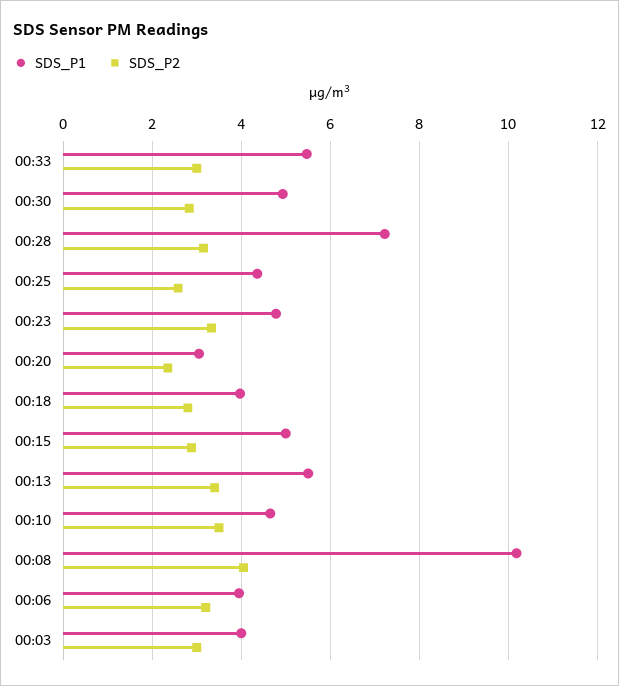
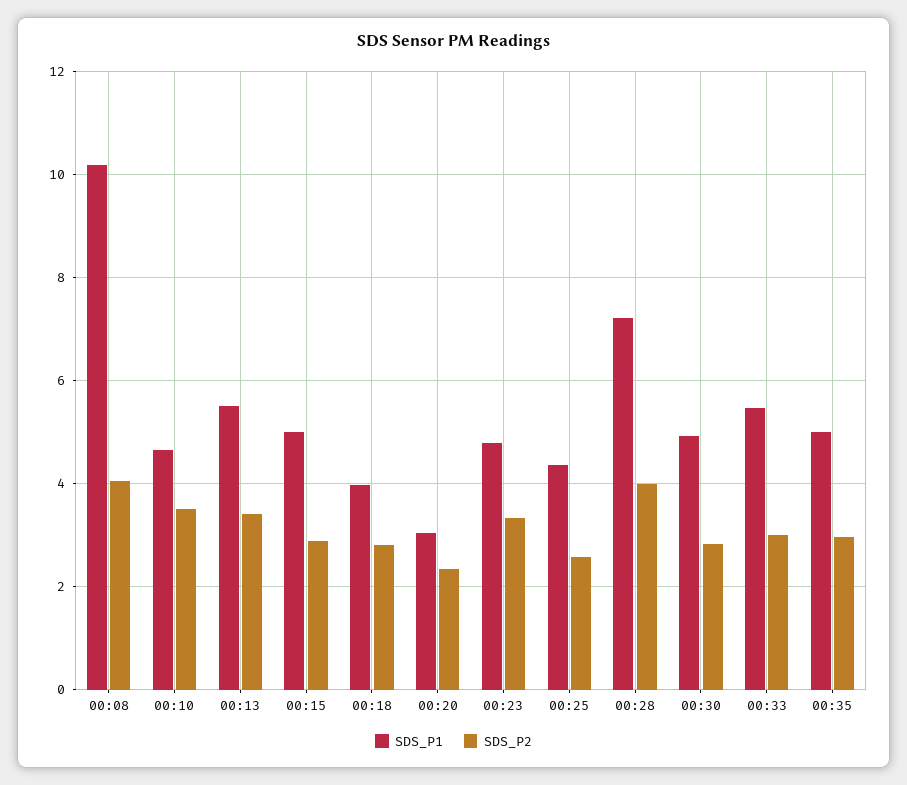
SDS_P2, 00:28: 3.2 -> 4
SDS_P1, 00:06: 4 -> none
SDS_P2, 00:06: 3.2 -> none
SDS_P1, 00:03: 4 -> none
SDS_P2, 00:03: 3 -> none
SDS_P1, 00:35: none -> 5
SDS_P2, 00:35: none -> 3

